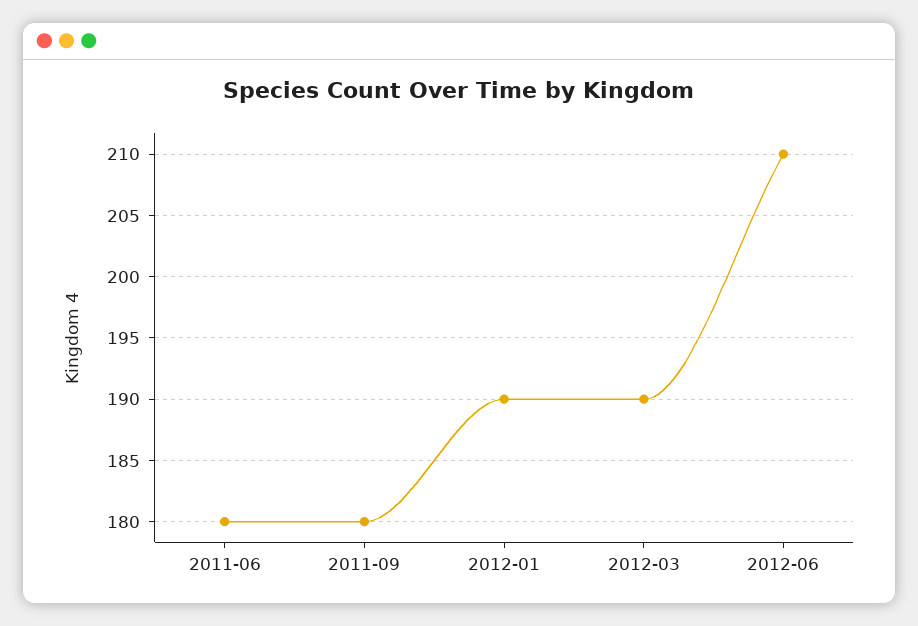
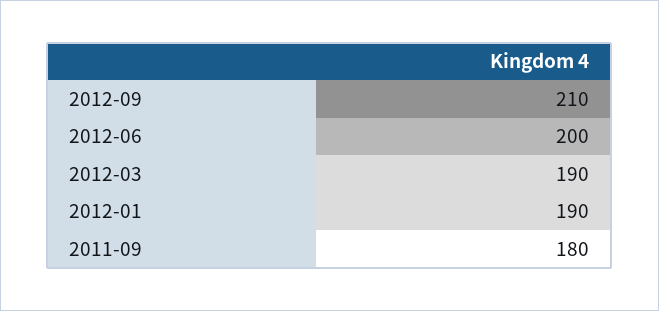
2011-06: 180 -> none
2012-06: 210 -> 200
2012-09: none -> 210

